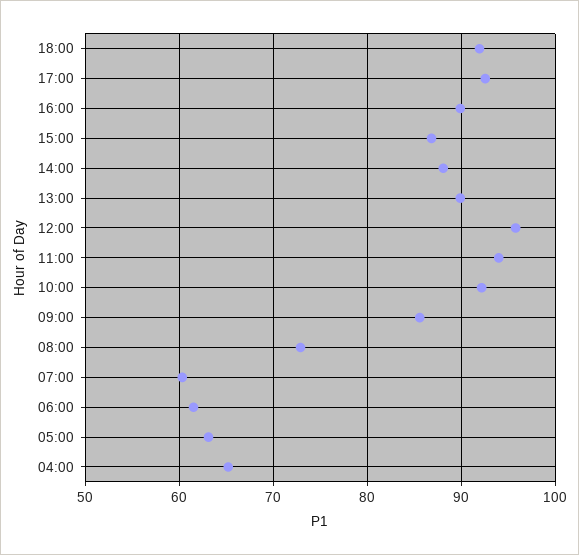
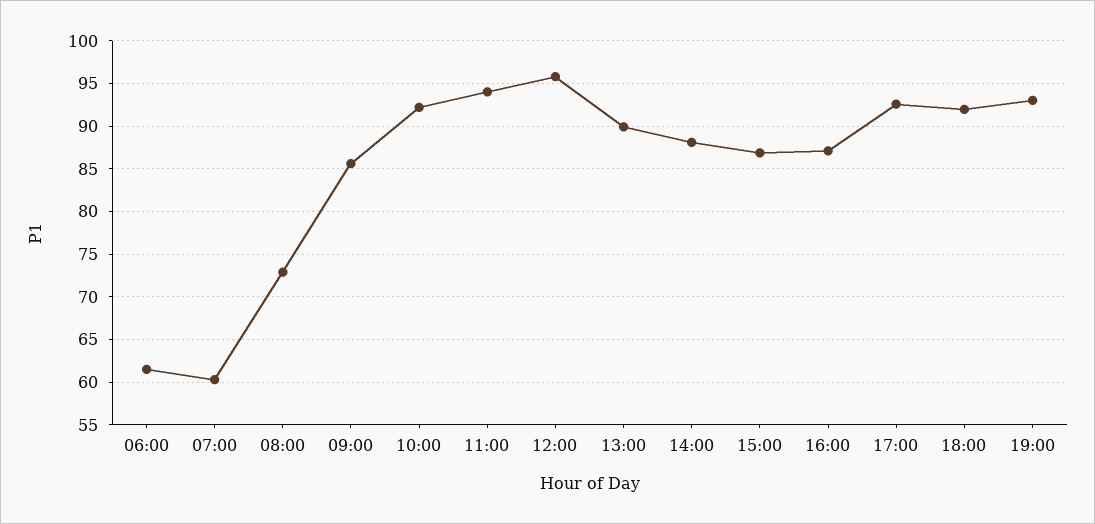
16:00: 90 -> 87
05:00: 63 -> none
04:00: 65 -> none
19:00: none -> 93

